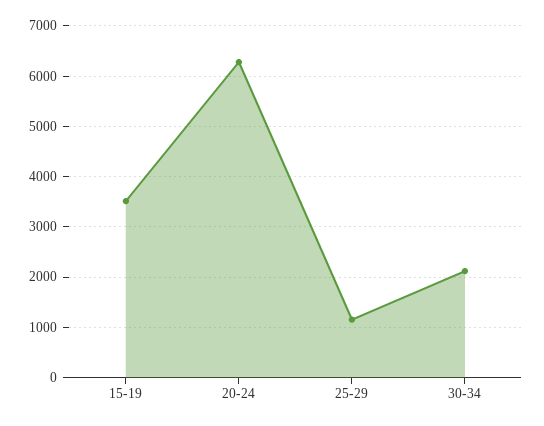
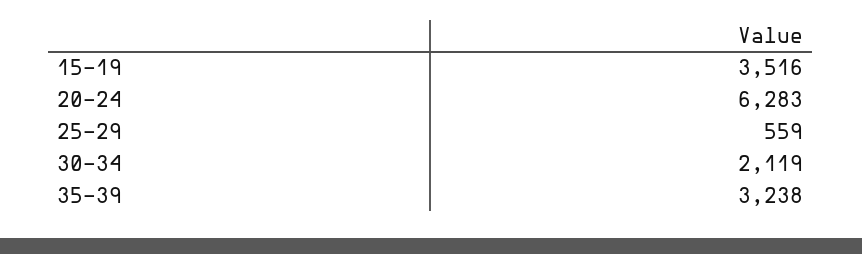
25-29: 1200 -> 559
35-39: none -> 3238

